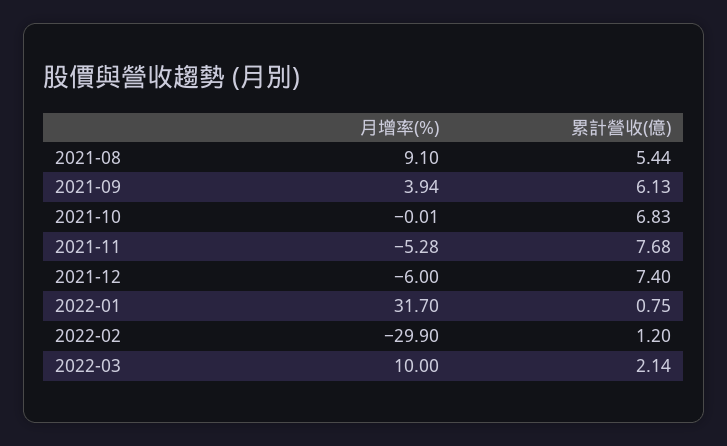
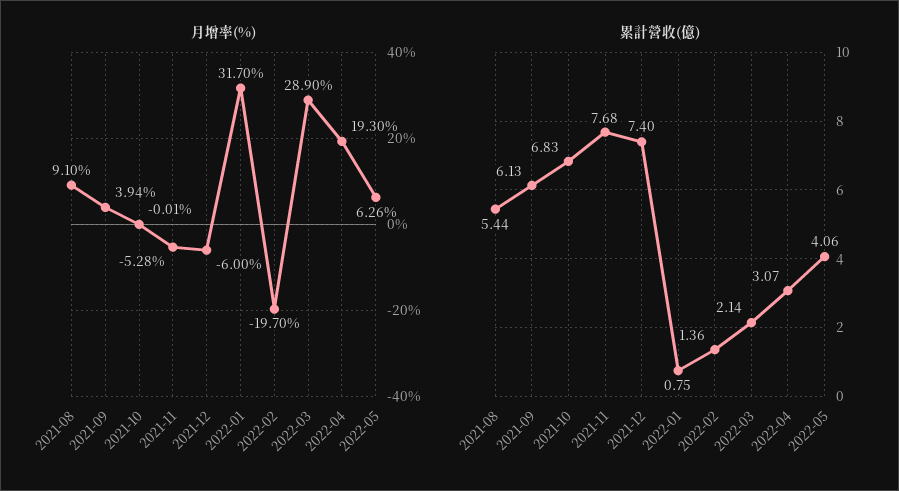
月增率(%), 2022-02: -29.9 -> -19.7
累計營收(億), 2022-02: 1.2 -> 1.36
月增率(%), 2022-03: 10 -> 28.9
月增率(%), 2022-04: none -> 19.3
月增率(%), 2022-05: none -> 6.26
累計營收(億), 2022-04: none -> 3.07
累計營收(億), 2022-05: none -> 4.06

